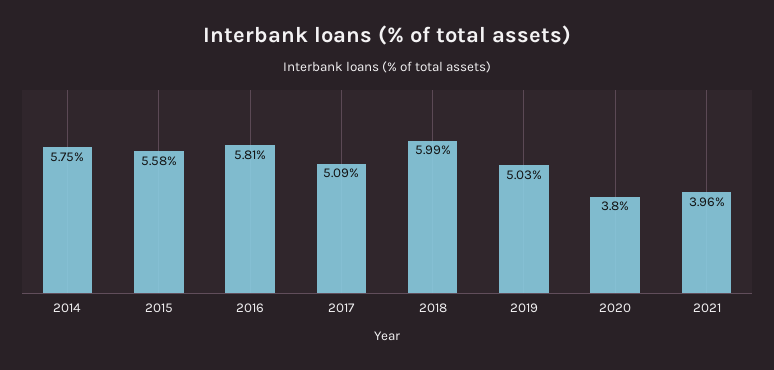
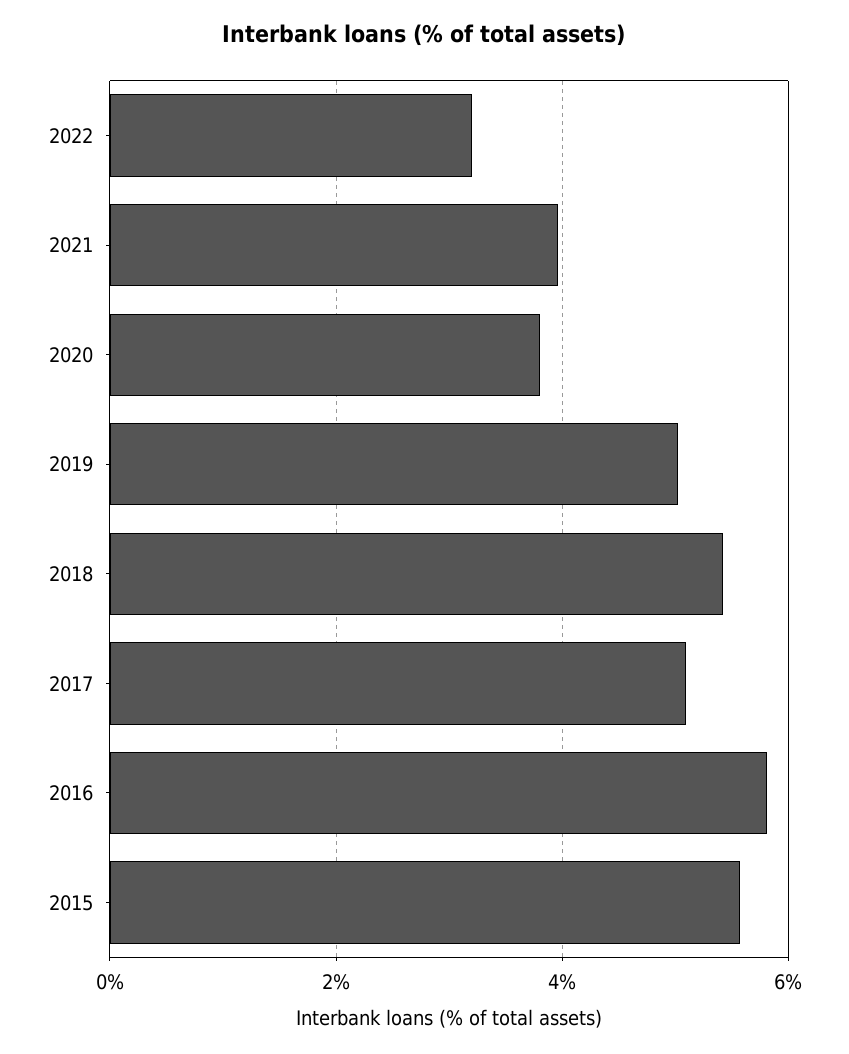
2014: 5.75 -> none
2018: 5.99 -> 5.4
2022: none -> 3.2

